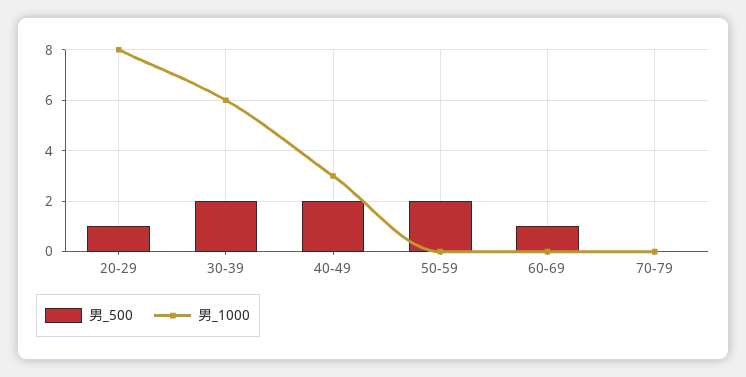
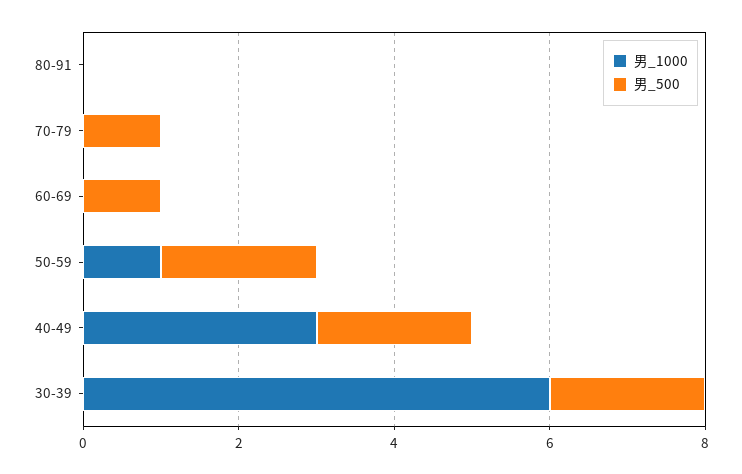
男_500, 20-29: 1 -> none
男_1000, 20-29: 8 -> none
男_1000, 50-59: 0 -> 1
男_500, 70-79: 0 -> 1
男_1000, 80-91: none -> 0
男_500, 80-91: none -> 0

